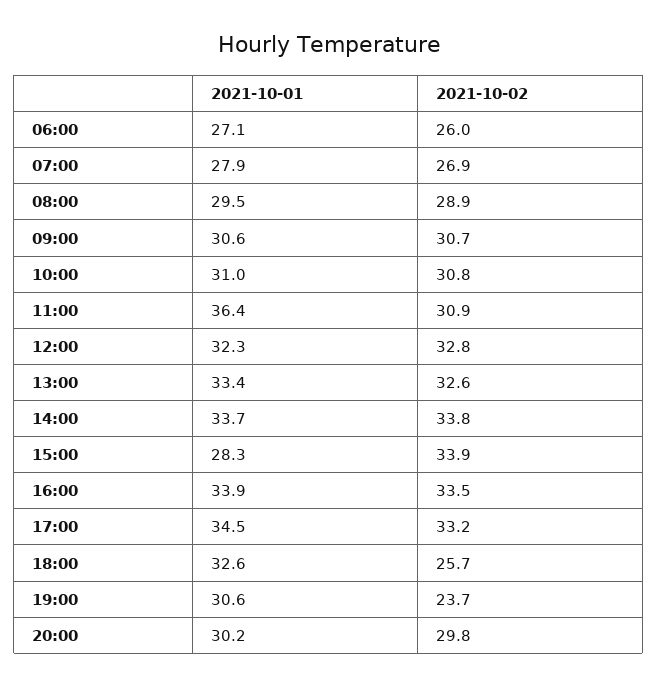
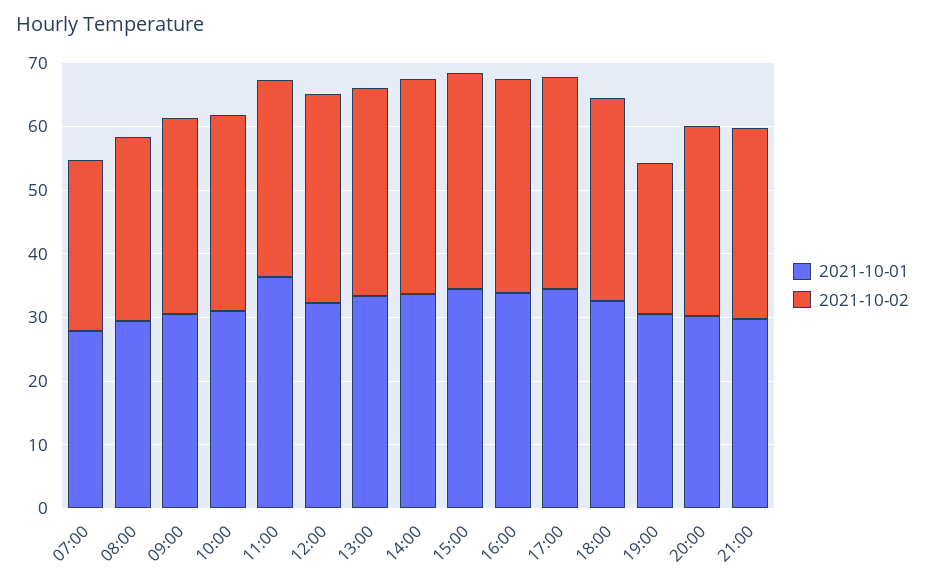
2021-10-01, 06:00: 27.1 -> none
2021-10-02, 06:00: 26 -> none
2021-10-01, 15:00: 28.3 -> 34
2021-10-02, 18:00: 25.7 -> 32
2021-10-01, 21:00: none -> 30
2021-10-02, 21:00: none -> 30

